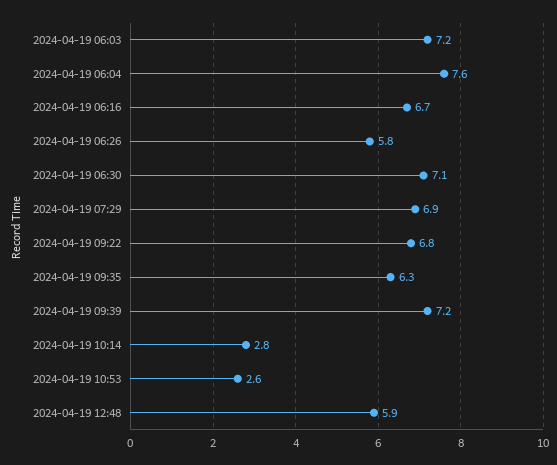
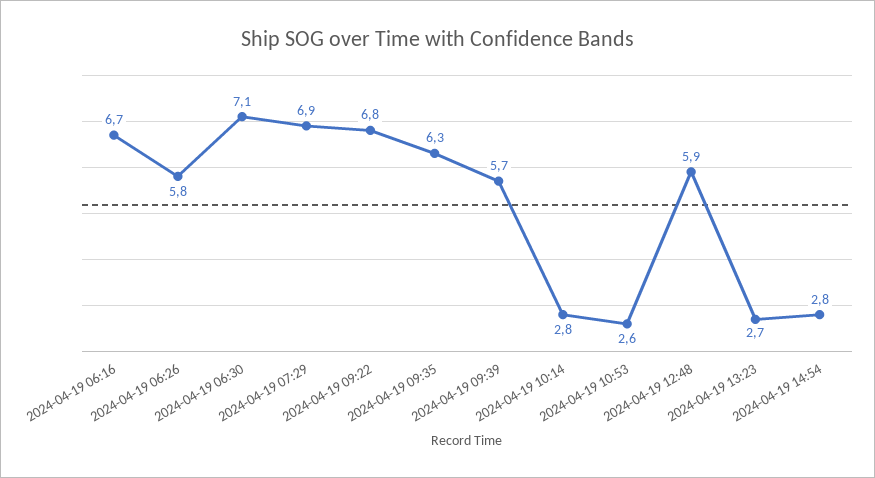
2024-04-19 06:03: 7.2 -> none
2024-04-19 06:04: 7.6 -> none
2024-04-19 09:39: 7.2 -> 5.7
2024-04-19 13:23: none -> 2.7
2024-04-19 14:54: none -> 2.8

